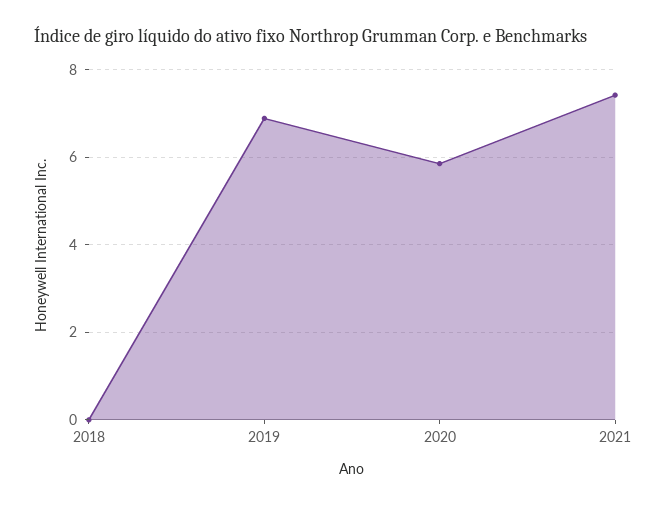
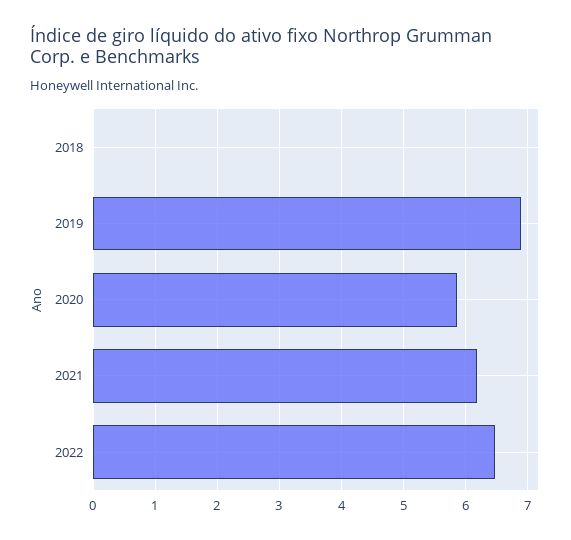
2021: 7.4 -> 6.2
2022: none -> 6.5

